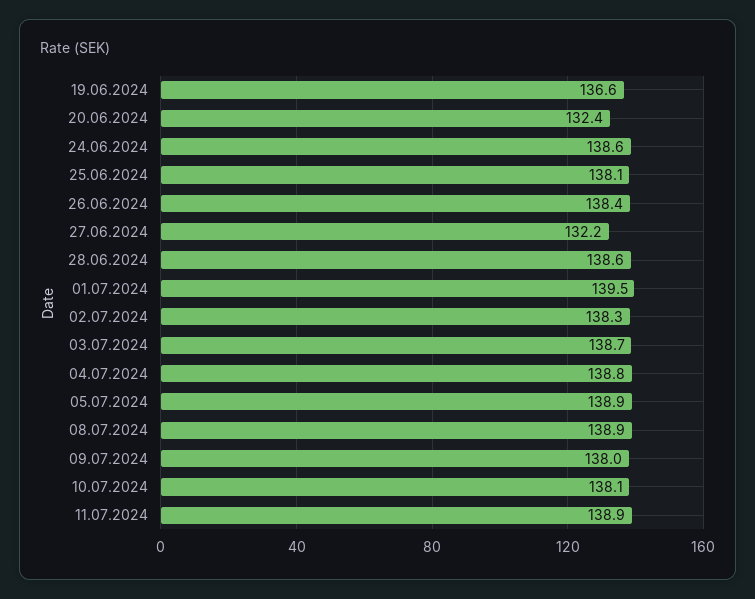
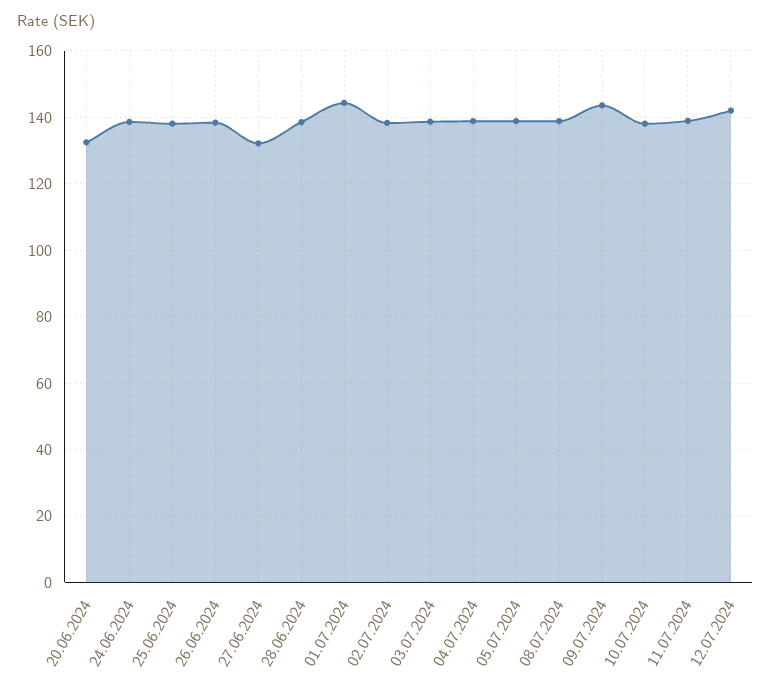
19.06.2024: 136.6 -> none
01.07.2024: 139.5 -> 144
09.07.2024: 138 -> 144
12.07.2024: none -> 142

